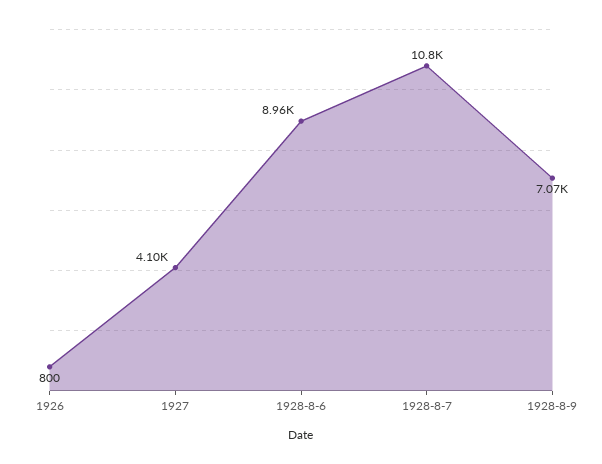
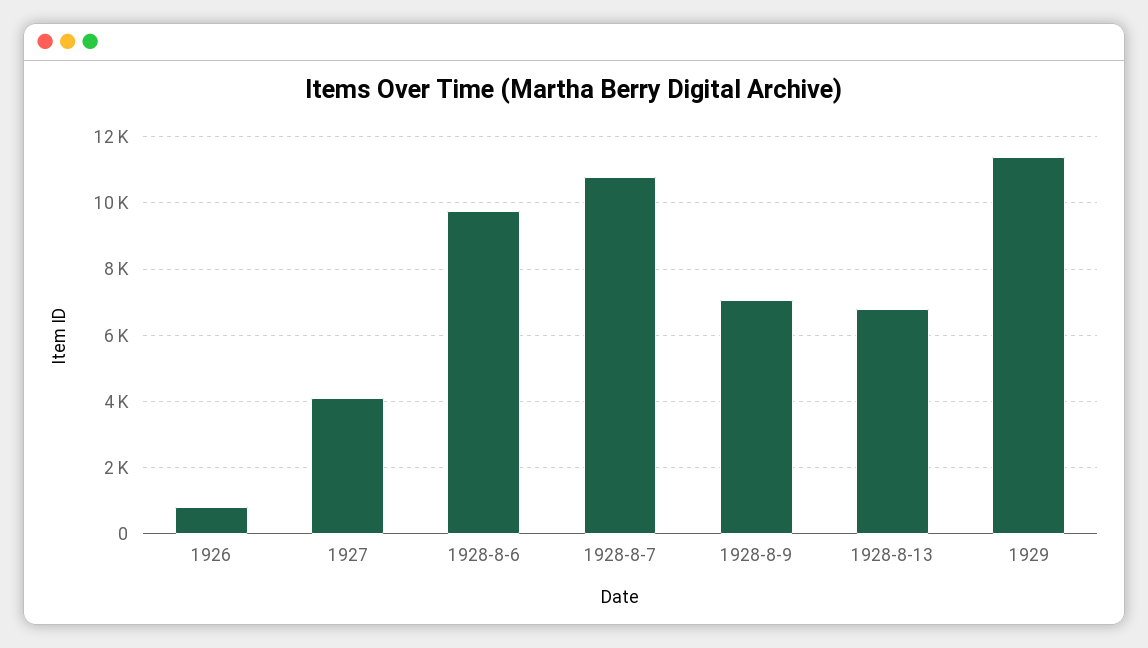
1928-8-6: 8960 -> 9800
1928-8-13: none -> 6800
1929: none -> 11400

